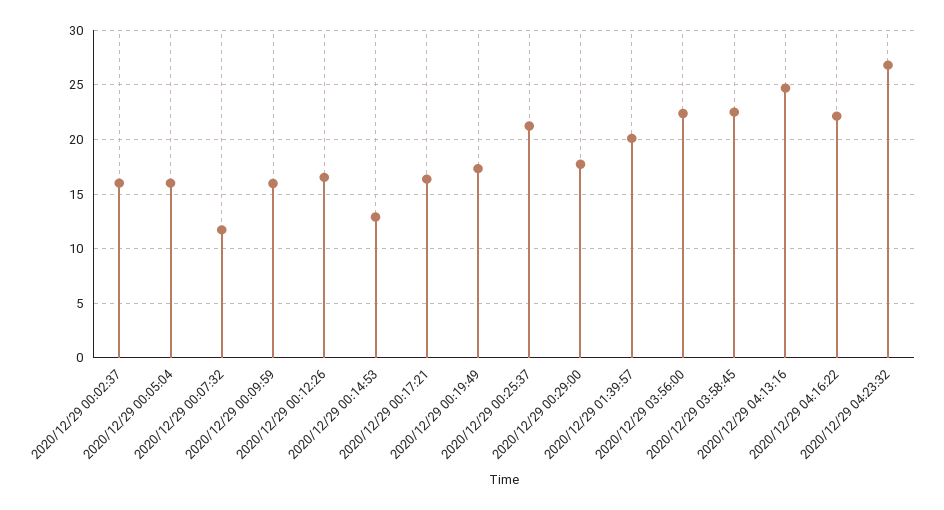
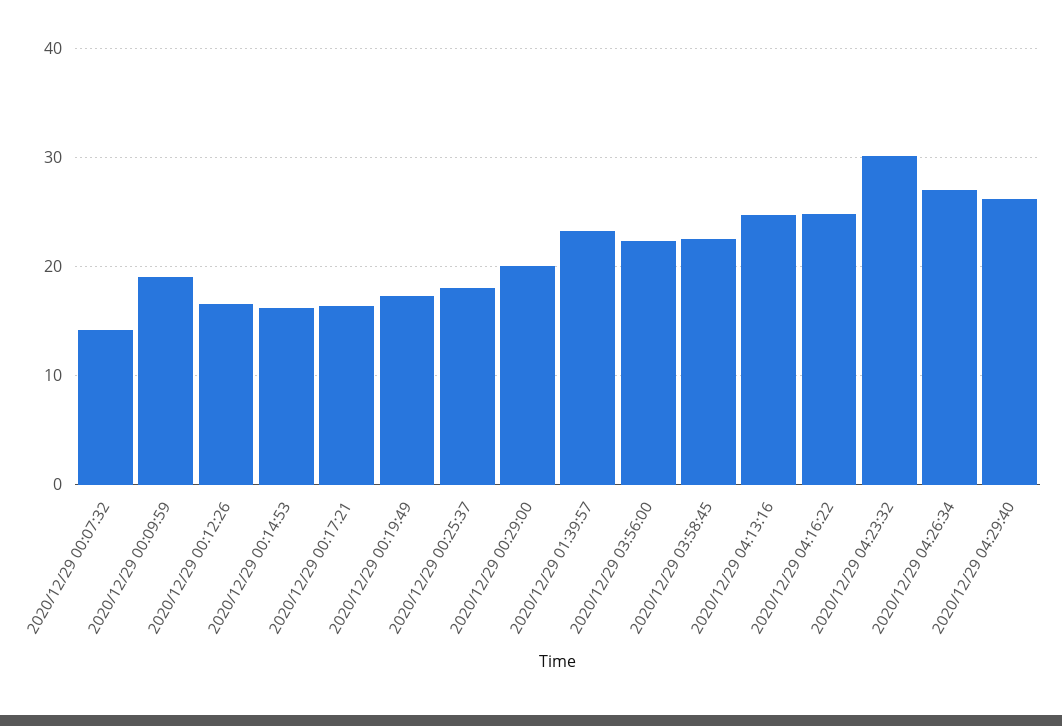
2020/12/29 00:02:37: 16 -> none
2020/12/29 00:05:04: 16 -> none
2020/12/29 00:07:32: 12 -> 14
2020/12/29 00:09:59: 16 -> 19
2020/12/29 00:14:53: 13 -> 16
2020/12/29 00:25:37: 21 -> 18
2020/12/29 00:29:00: 18 -> 20
2020/12/29 01:39:57: 20 -> 23
2020/12/29 04:16:22: 22 -> 25
2020/12/29 04:23:32: 27 -> 30
2020/12/29 04:26:34: none -> 27
2020/12/29 04:29:40: none -> 26

